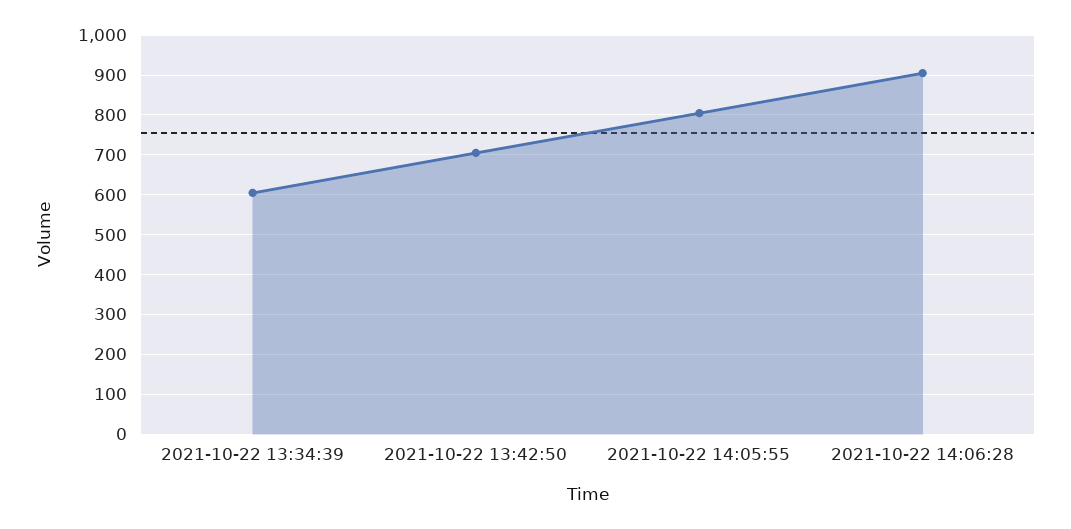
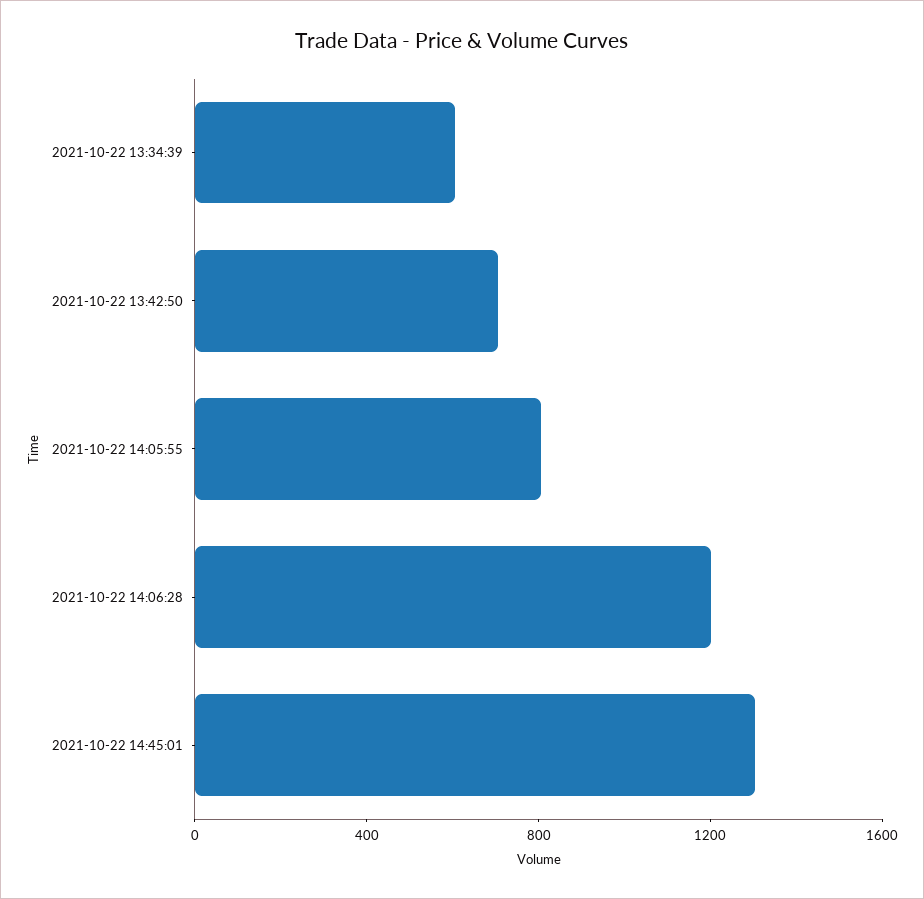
2021-10-22 14:06:28: 900 -> 1200
2021-10-22 14:45:01: none -> 1300

